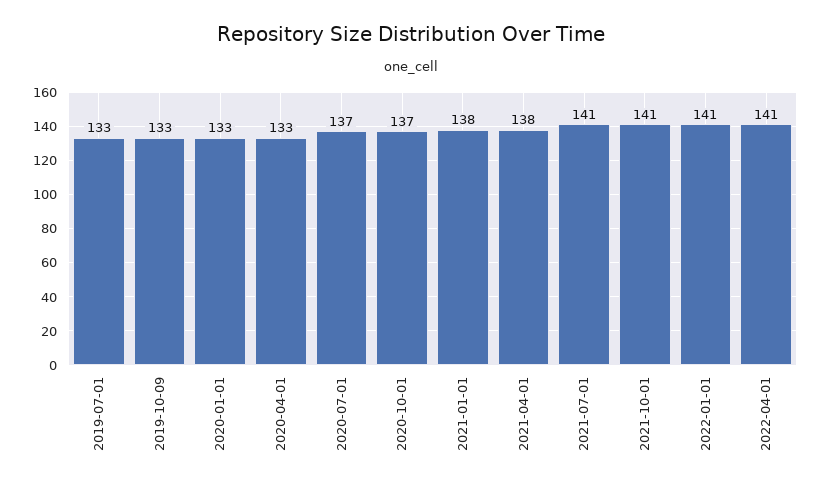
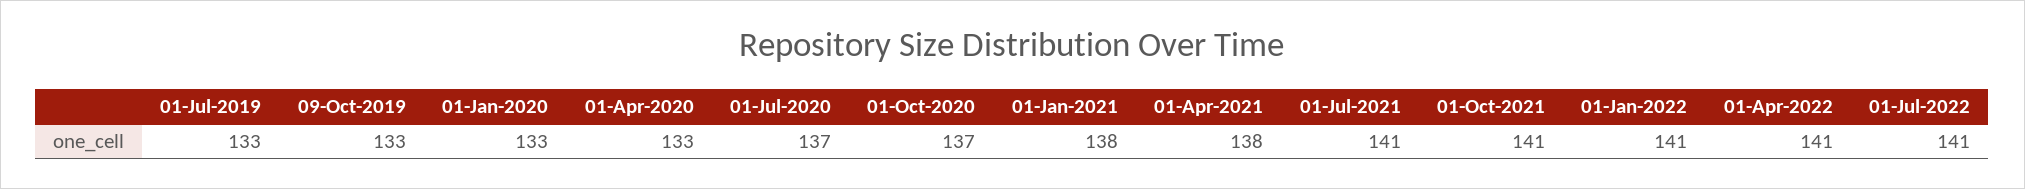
01-Jul-2022: none -> 141

